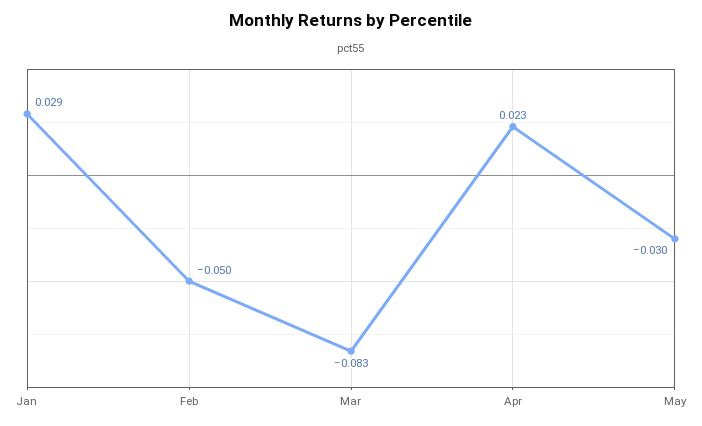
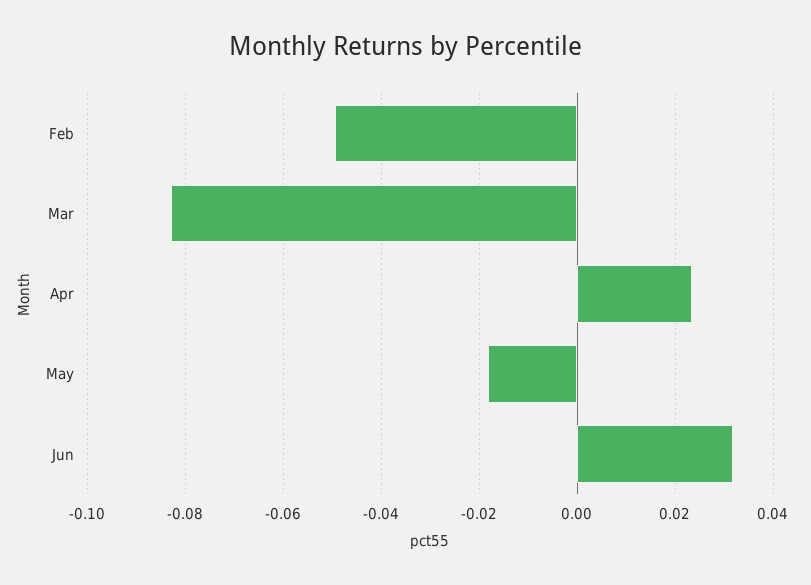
Jan: 0.029 -> none
May: -0.03 -> -0.018
Jun: none -> 0.032

